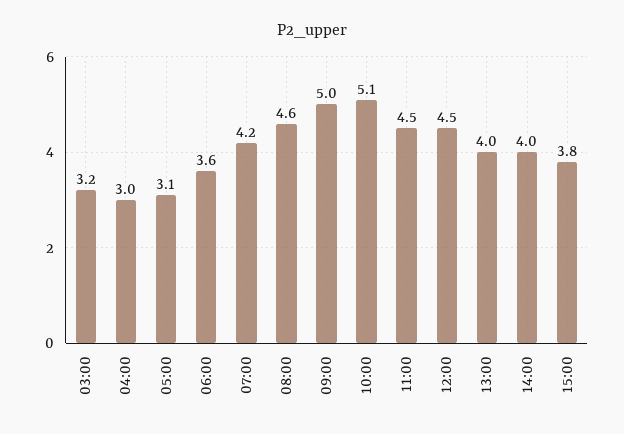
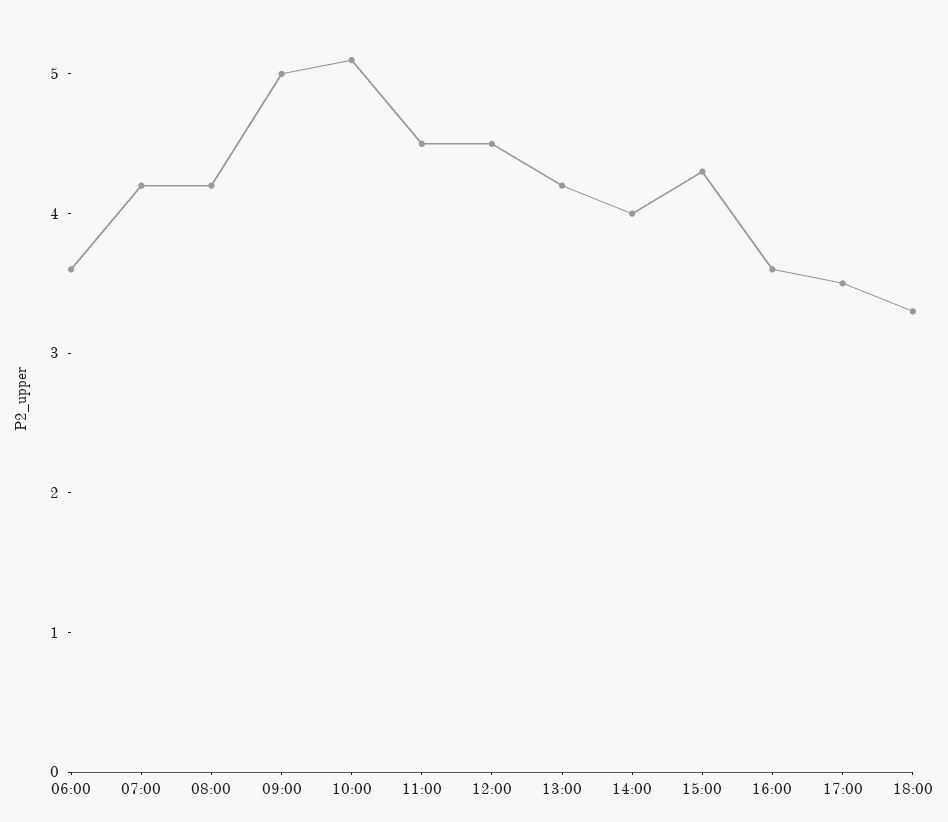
03:00: 3.2 -> none
04:00: 3 -> none
05:00: 3.1 -> none
08:00: 4.6 -> 4.2
13:00: 4 -> 4.2
15:00: 3.8 -> 4.3
16:00: none -> 3.6
17:00: none -> 3.5
18:00: none -> 3.3

